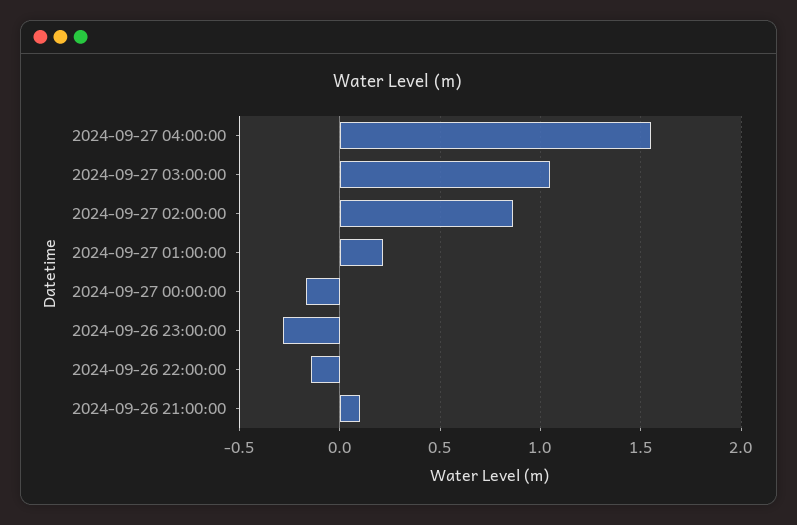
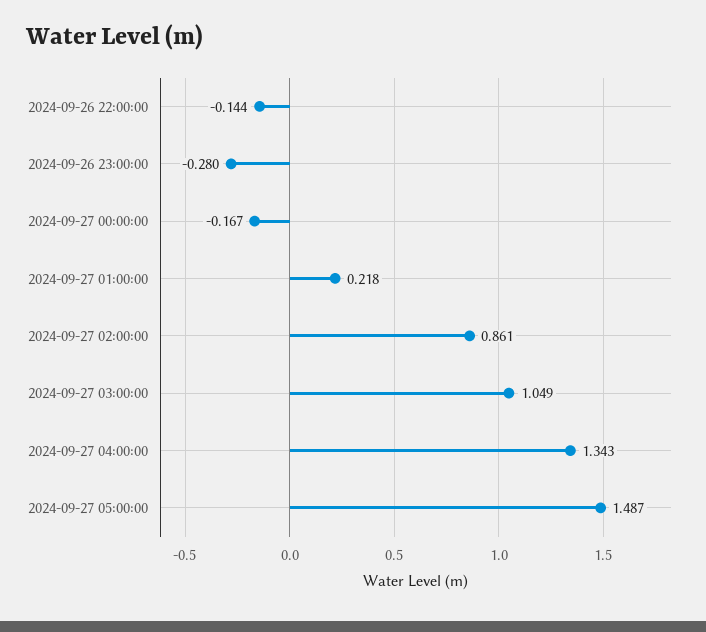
2024-09-27 04:00:00: 1.55 -> 1.343
2024-09-26 21:00:00: 0.1 -> none
2024-09-27 05:00:00: none -> 1.487

